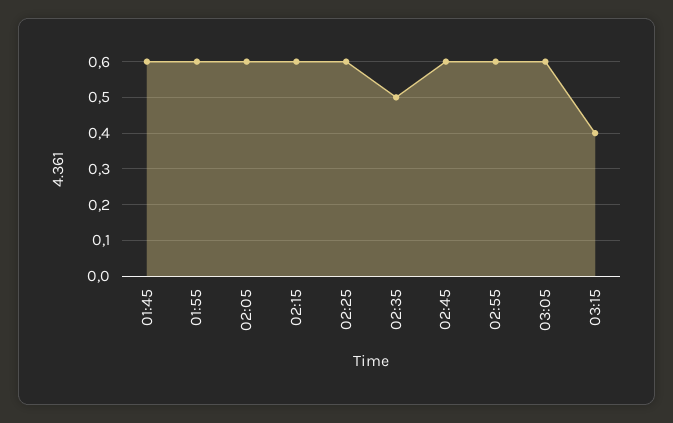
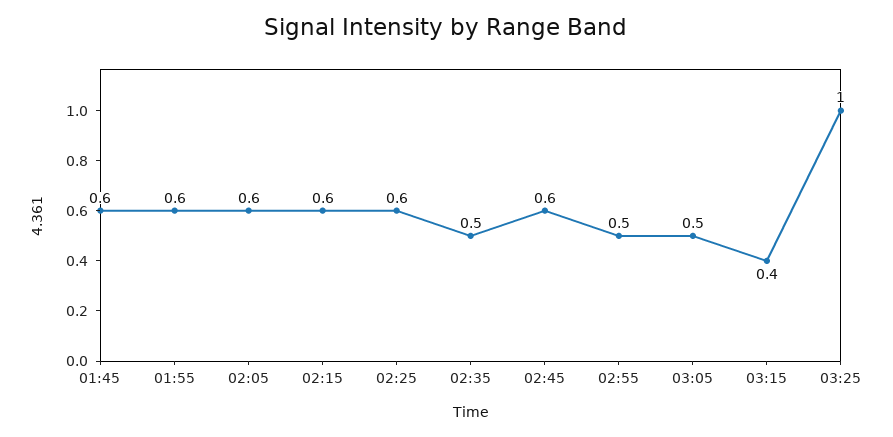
02:55: 0.6 -> 0.5
03:05: 0.6 -> 0.5
03:25: none -> 1

